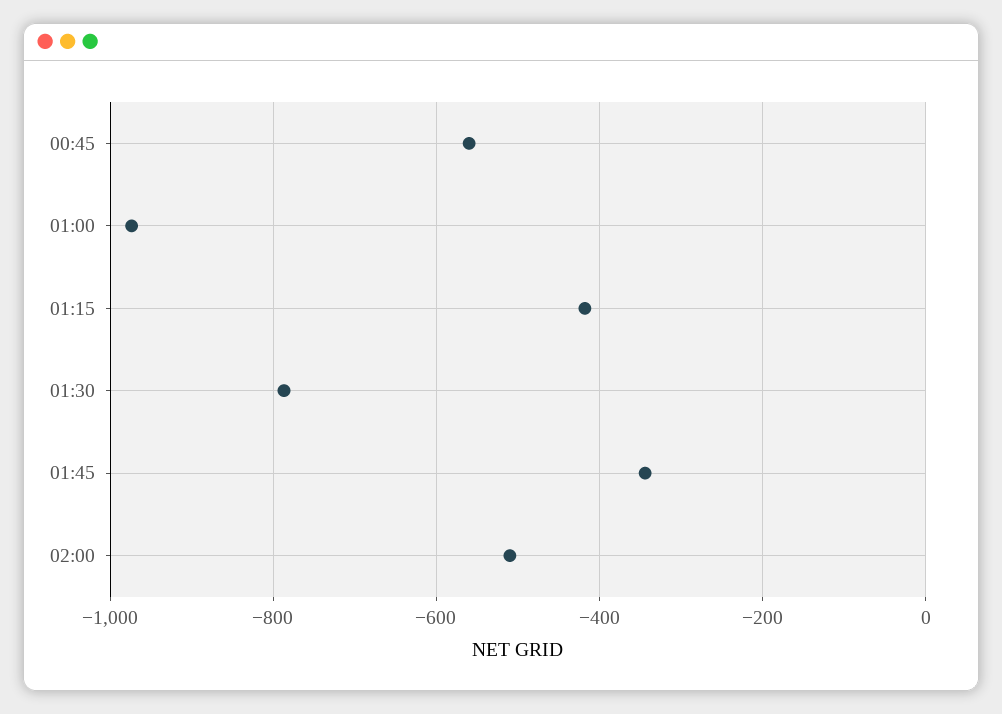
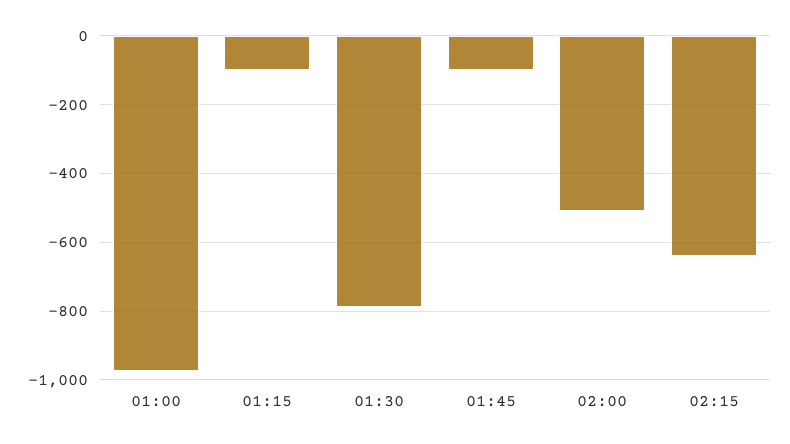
00:45: -560 -> none
01:15: -420 -> -100
01:45: -340 -> -100
02:15: none -> -640

